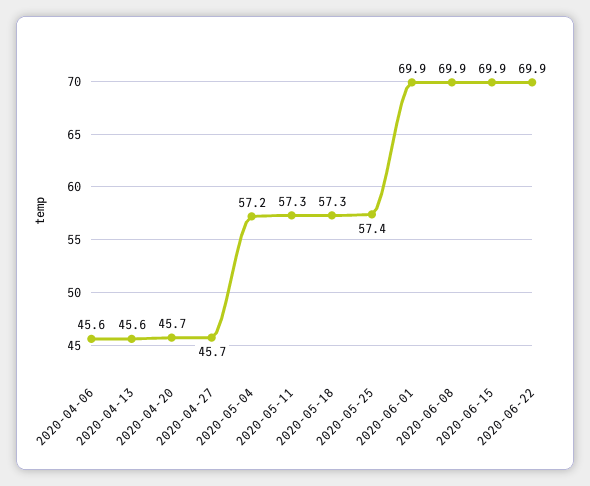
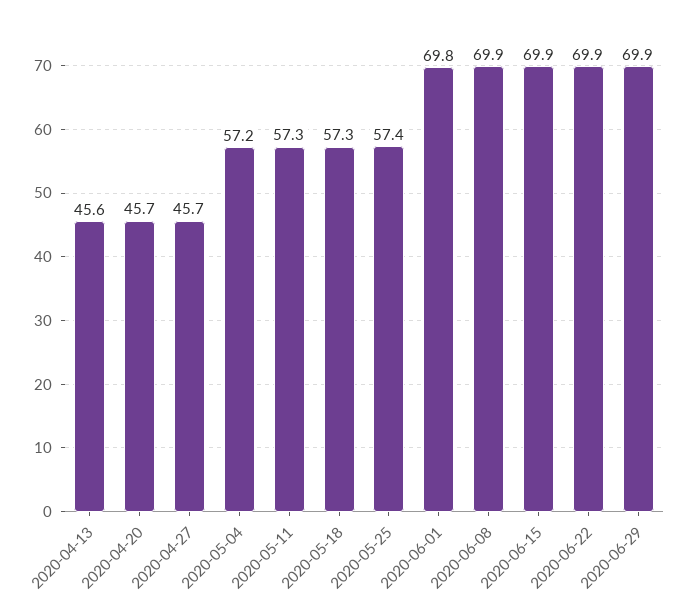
2020-04-06: 45.6 -> none
2020-06-01: 69.9 -> 69.8
2020-06-29: none -> 69.9

